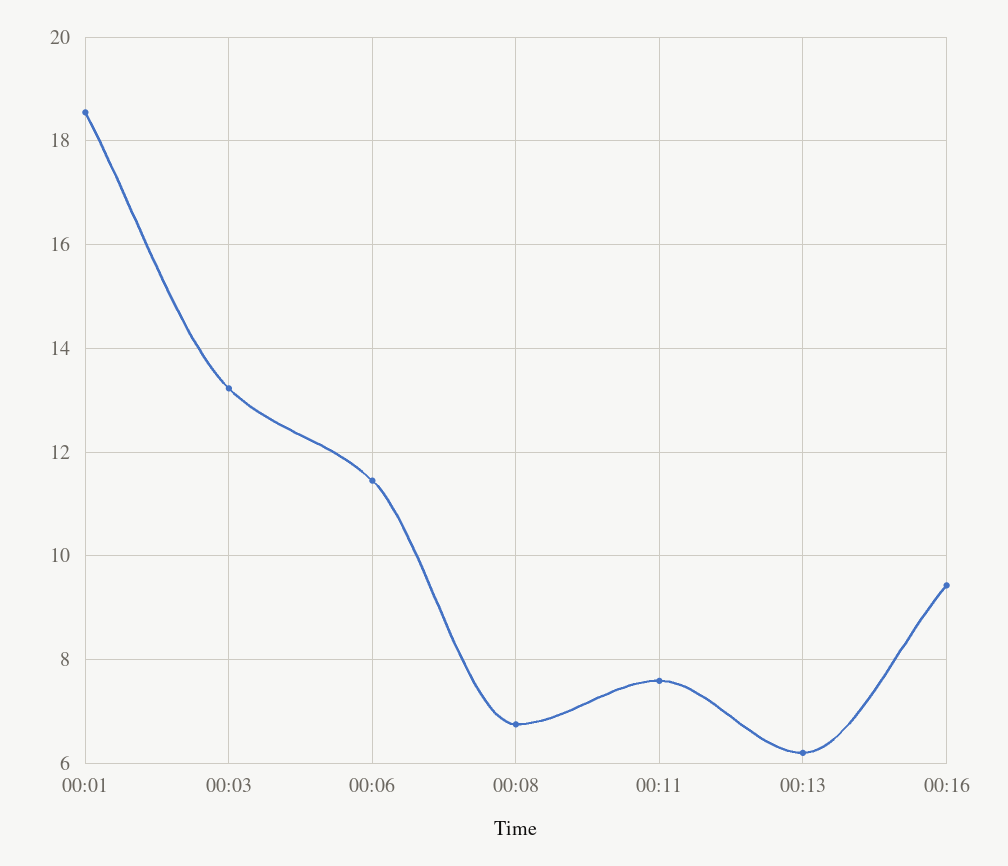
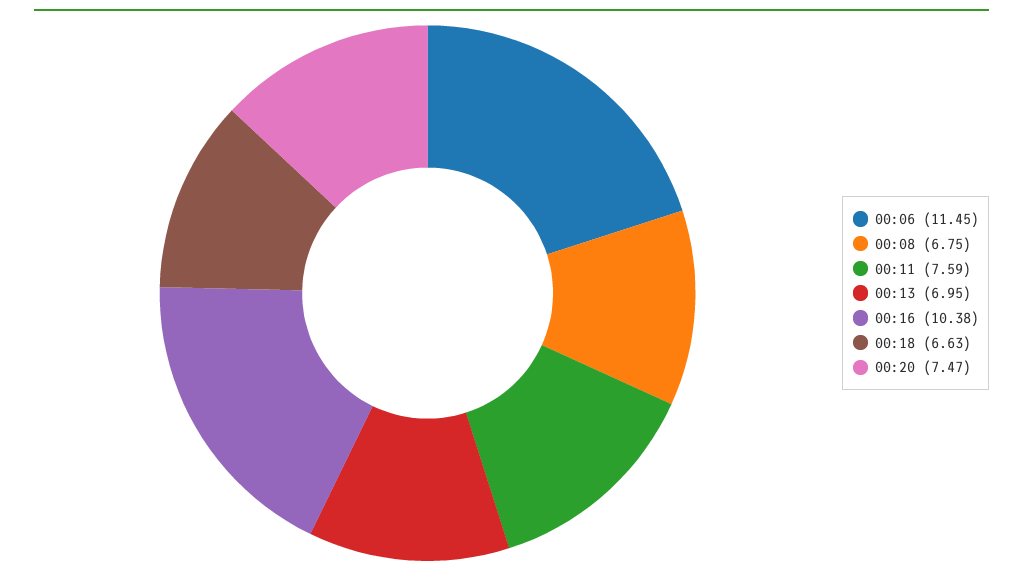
00:01: 18.6 -> none
00:03: 13.2 -> none
00:13: 6.2 -> 6.95
00:16: 9.4 -> 10.38
00:18: none -> 6.63
00:20: none -> 7.47

